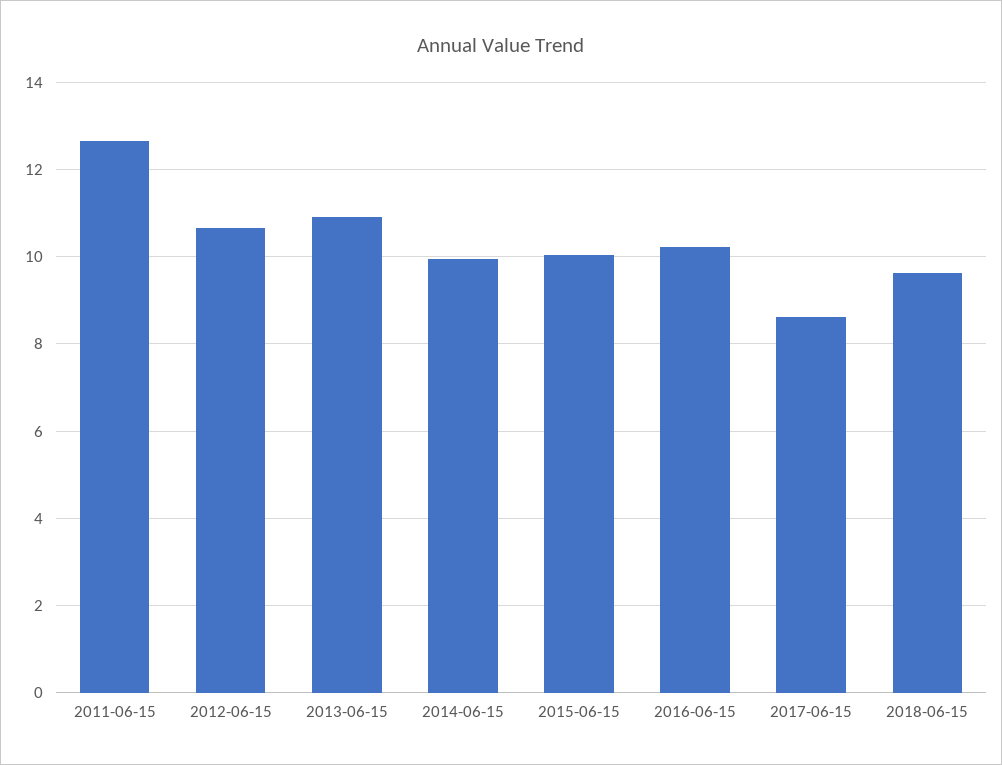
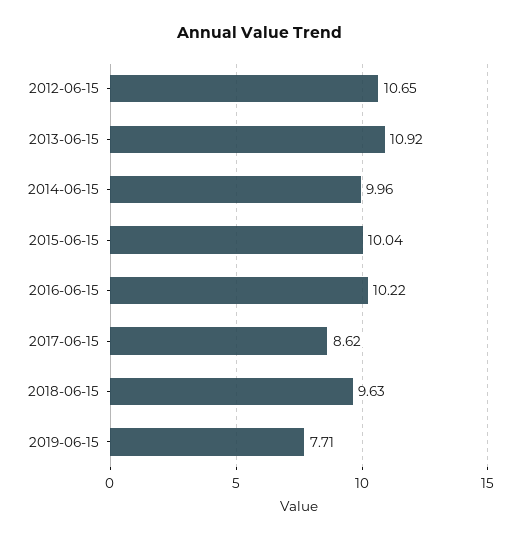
2011-06-15: 12.6 -> none
2019-06-15: none -> 7.71

